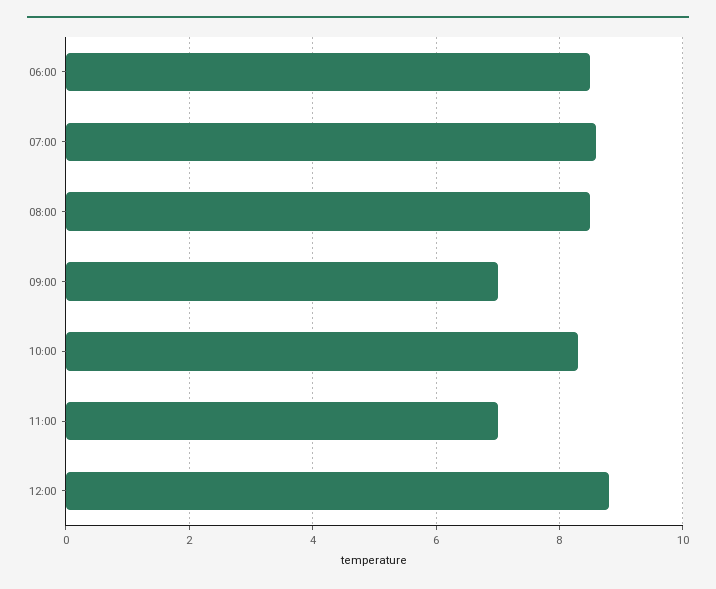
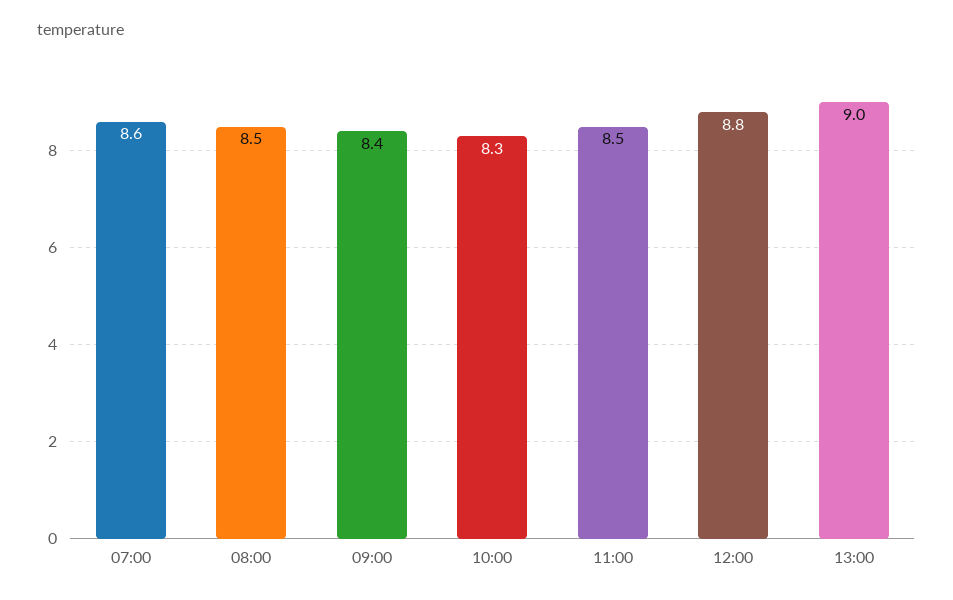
06:00: 8.5 -> none
09:00: 7 -> 8.4
11:00: 7 -> 8.5
13:00: none -> 9

